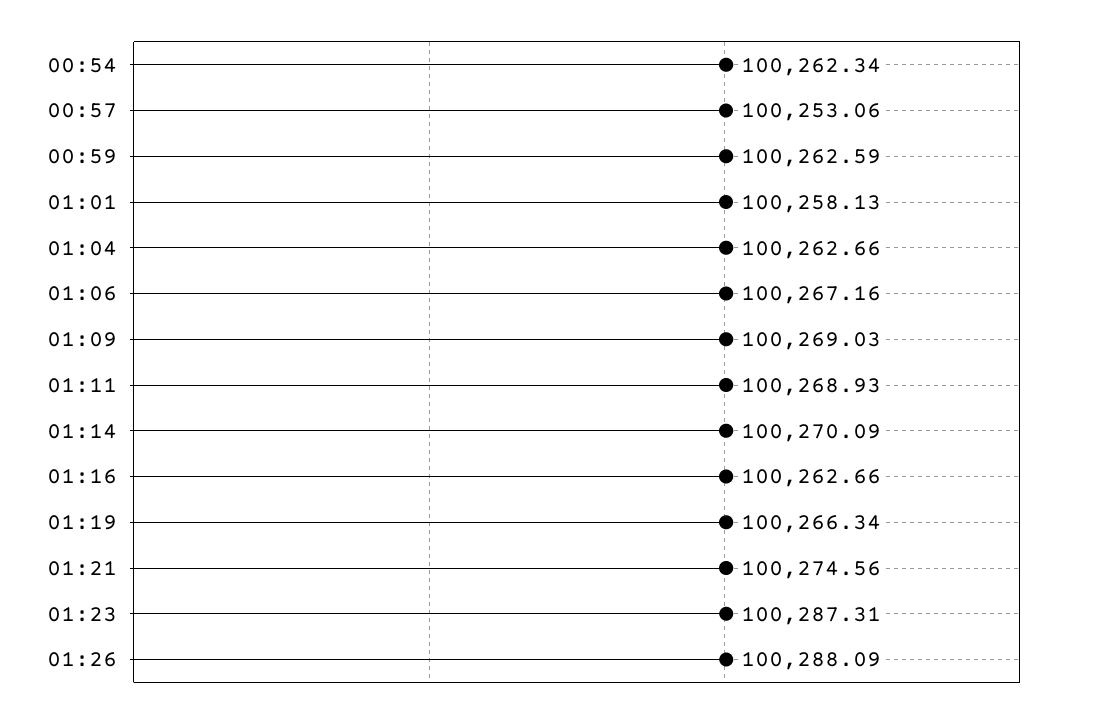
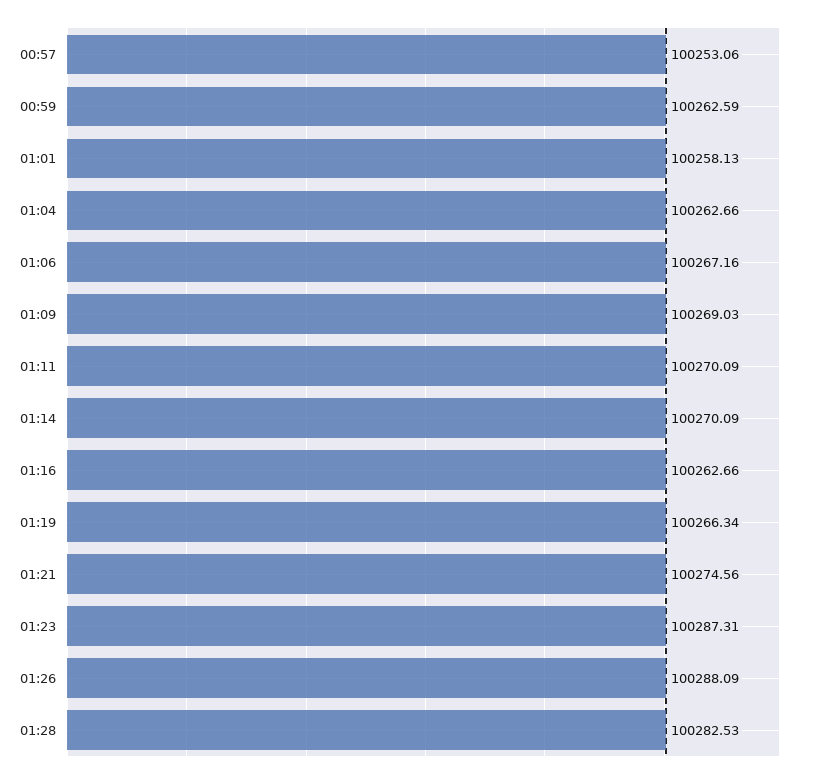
00:54: 100262.34 -> none
01:11: 100268.93 -> 100270.09
01:28: none -> 100282.53

